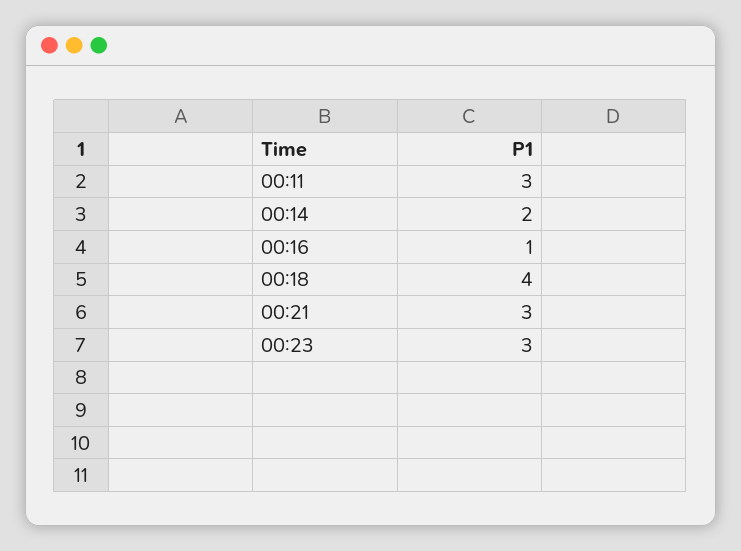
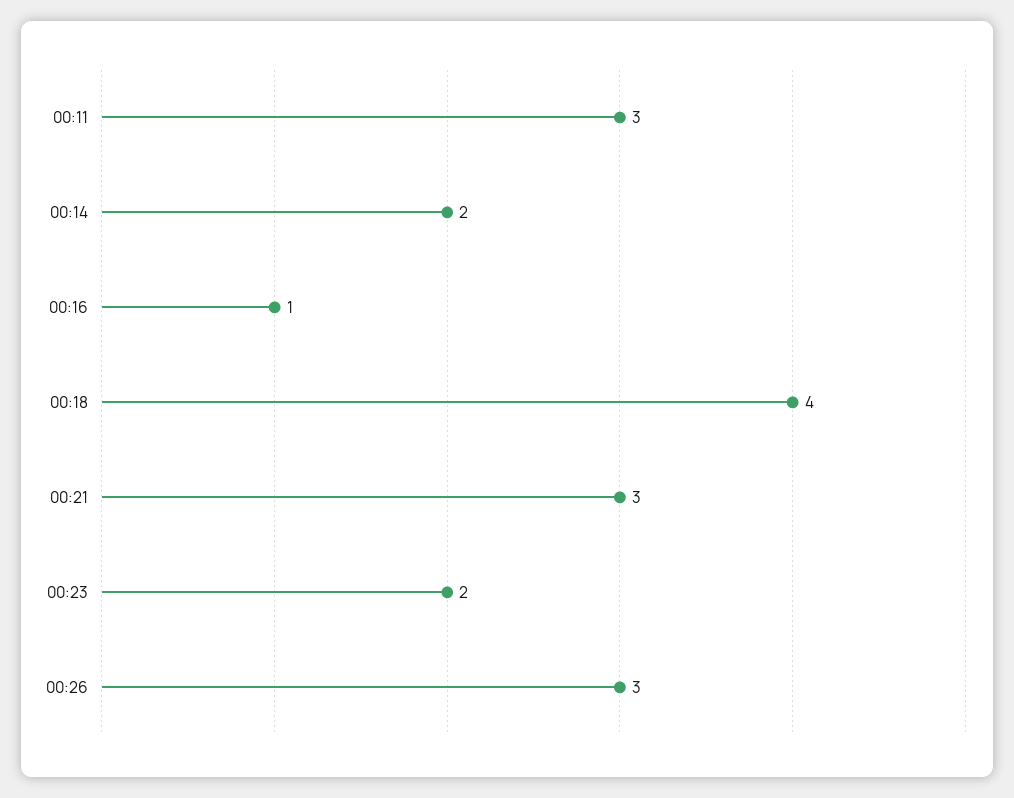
00:23: 3 -> 2
00:26: none -> 3

